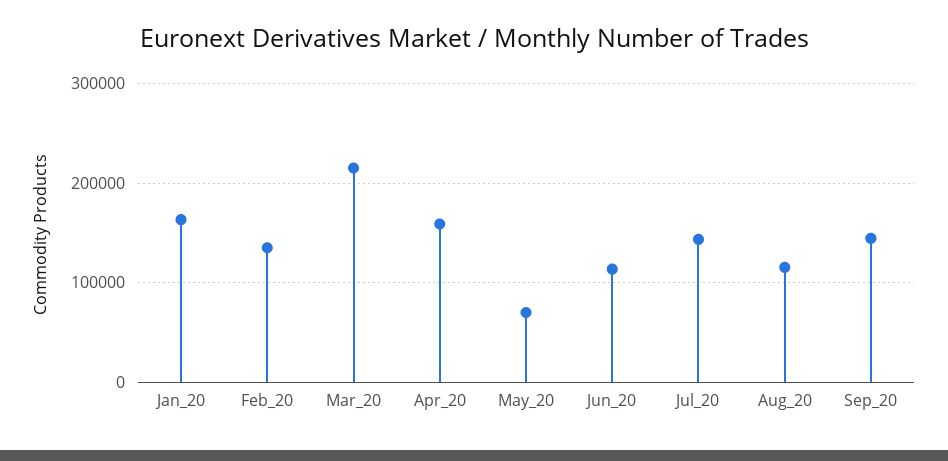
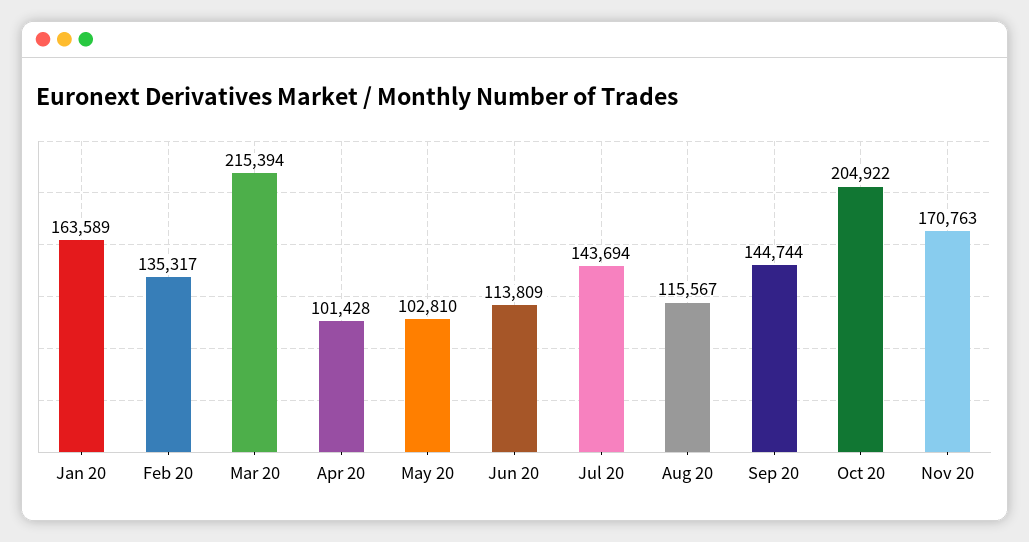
Apr_20: 160000 -> 101428
May_20: 70000 -> 102810
Oct 20: none -> 204922
Nov 20: none -> 170763

